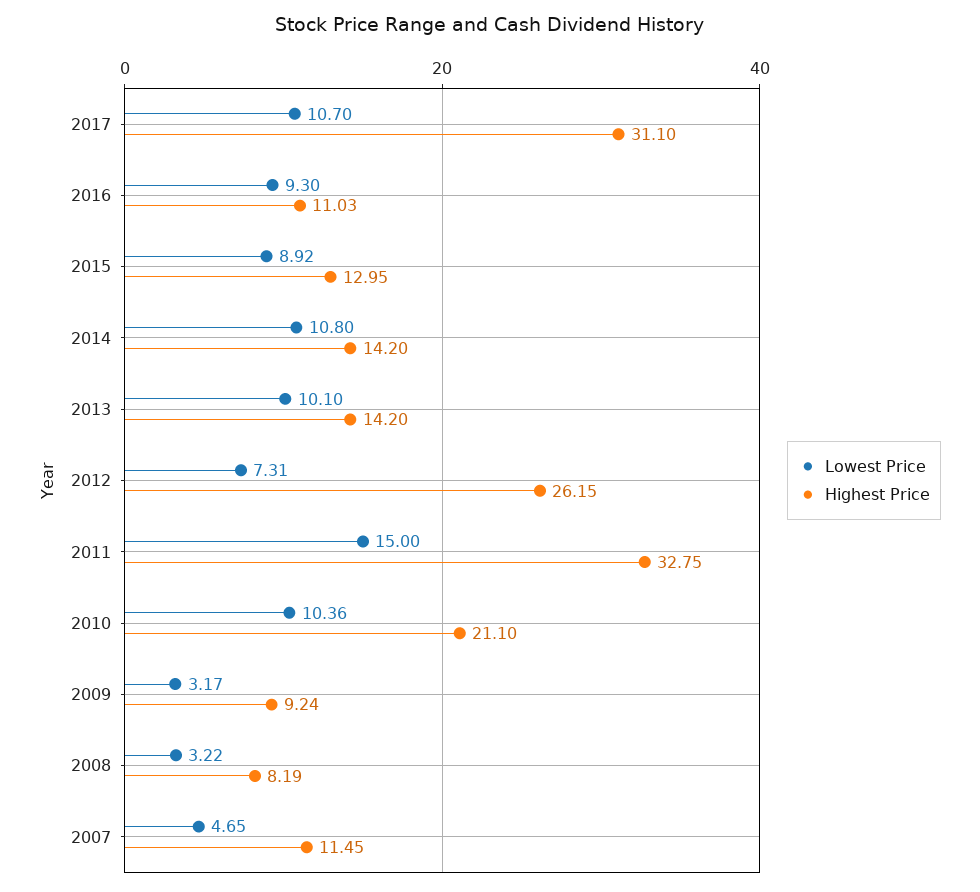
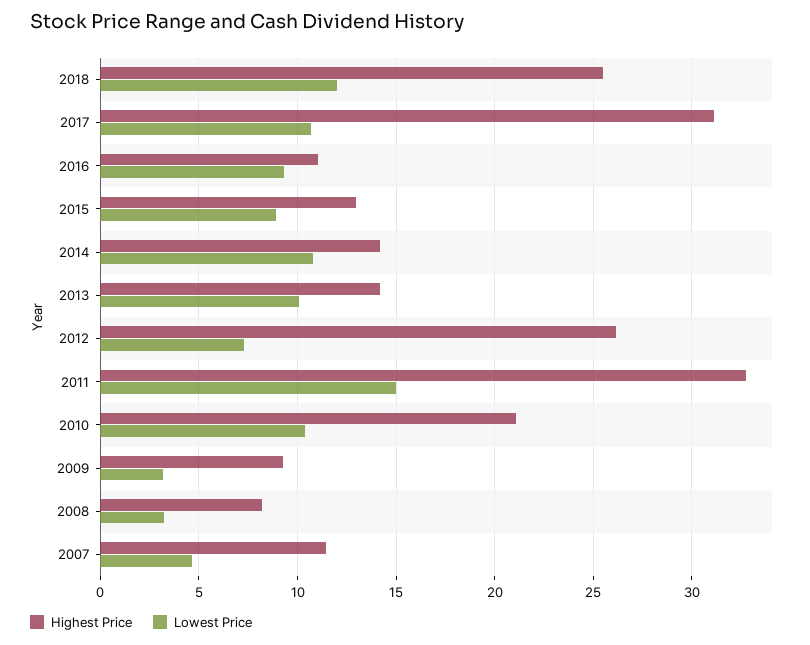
Highest Price, 2018: none -> 25.5
Lowest Price, 2018: none -> 12

